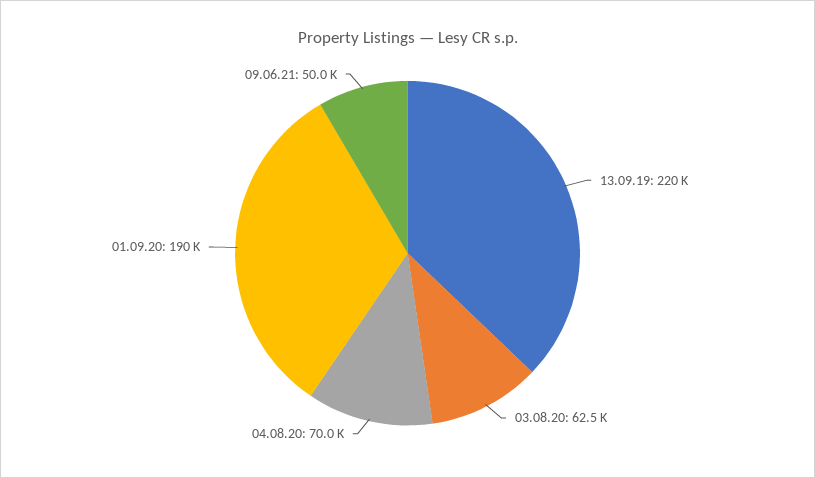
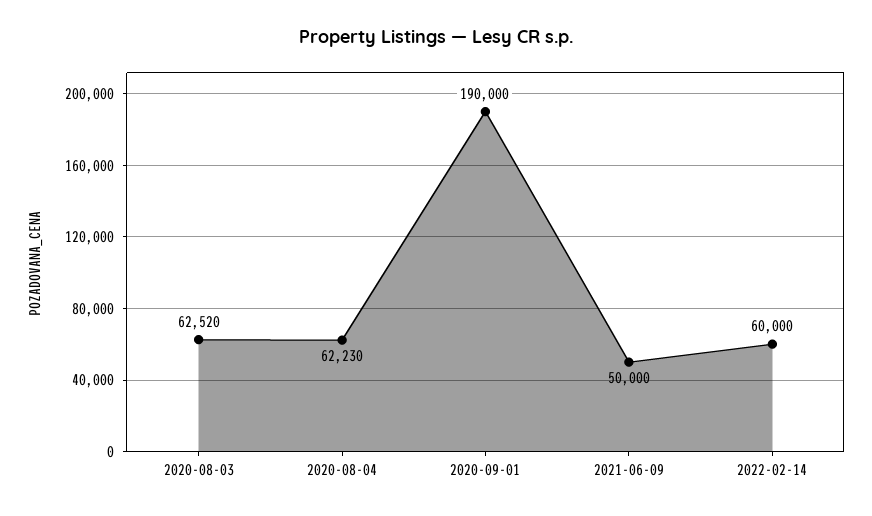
13.09.19: 220000 -> none
04.08.20: 70000 -> 62230
2022-02-14: none -> 60000

